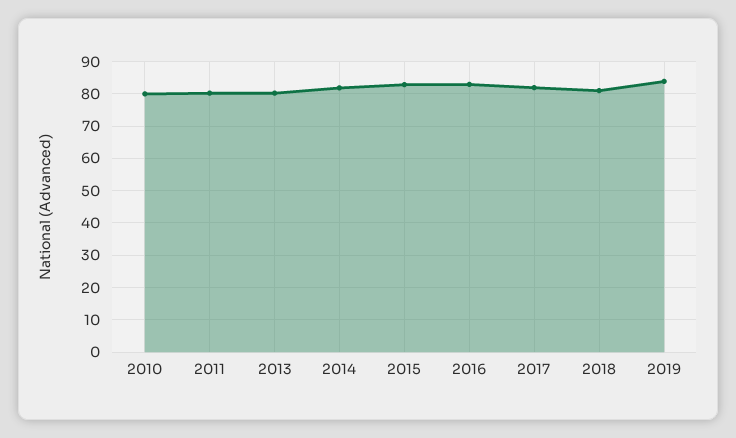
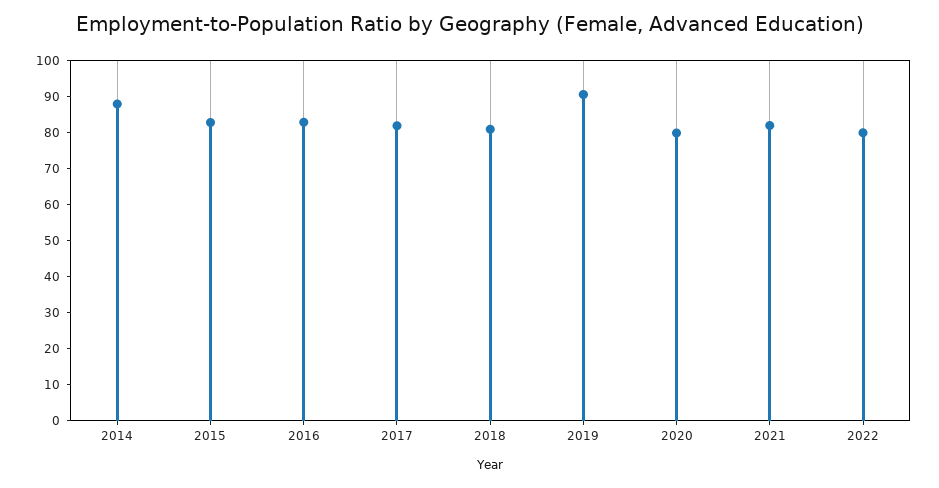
2010: 80 -> none
2011: 80 -> none
2013: 80 -> none
2014: 82 -> 87.5
2019: 84 -> 90
2020: none -> 80
2021: none -> 82.5
2022: none -> 80

